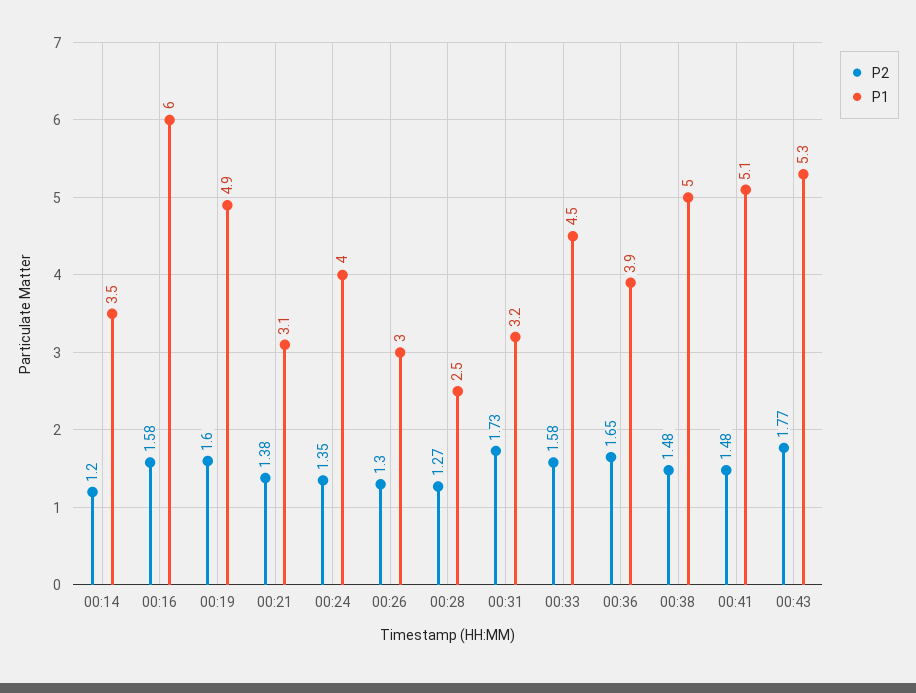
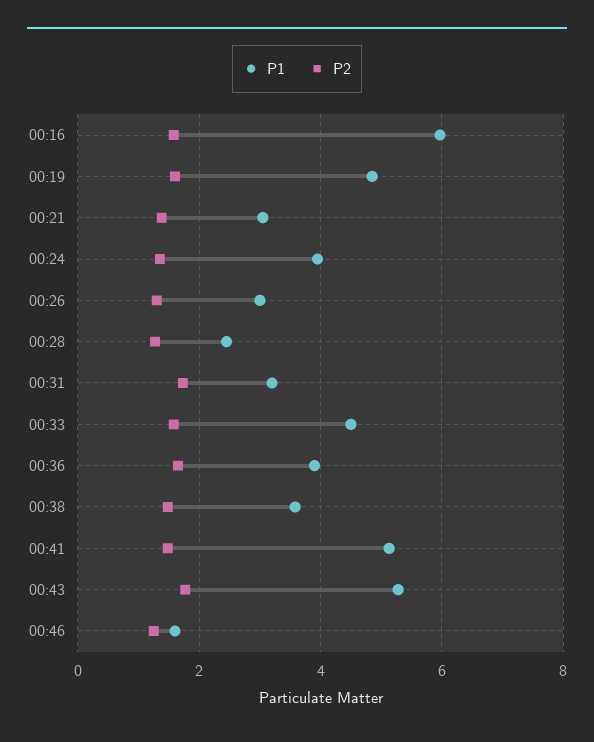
P2, 00:14: 1.2 -> none
P1, 00:14: 3.5 -> none
P1, 00:38: 5 -> 3.6
P1, 00:46: none -> 1.6
P2, 00:46: none -> 1.2

